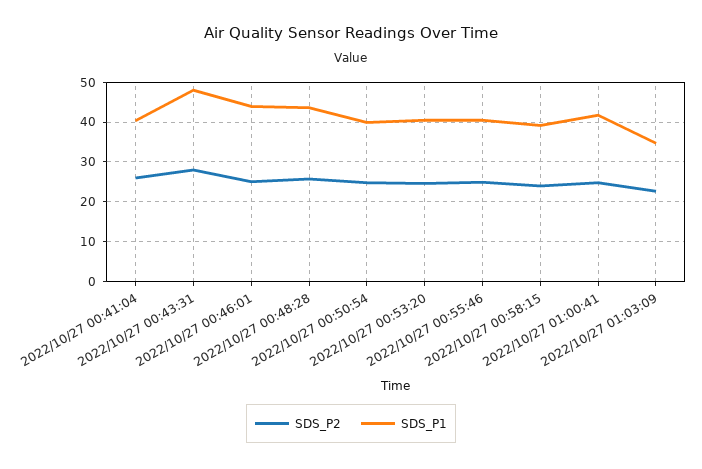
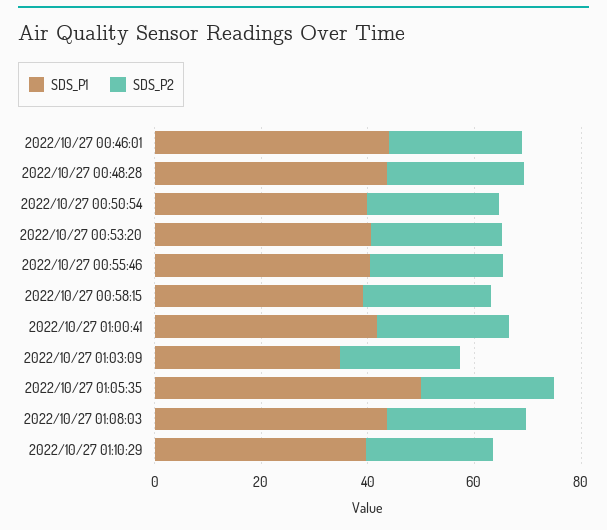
SDS_P2, 2022/10/27 00:41:04: 26 -> none
SDS_P1, 2022/10/27 00:41:04: 40 -> none
SDS_P2, 2022/10/27 00:43:31: 28 -> none
SDS_P1, 2022/10/27 00:43:31: 48 -> none
SDS_P1, 2022/10/27 01:05:35: none -> 50
SDS_P2, 2022/10/27 01:05:35: none -> 25
SDS_P1, 2022/10/27 01:08:03: none -> 45
SDS_P2, 2022/10/27 01:08:03: none -> 25
SDS_P1, 2022/10/27 01:10:29: none -> 40
SDS_P2, 2022/10/27 01:10:29: none -> 25

